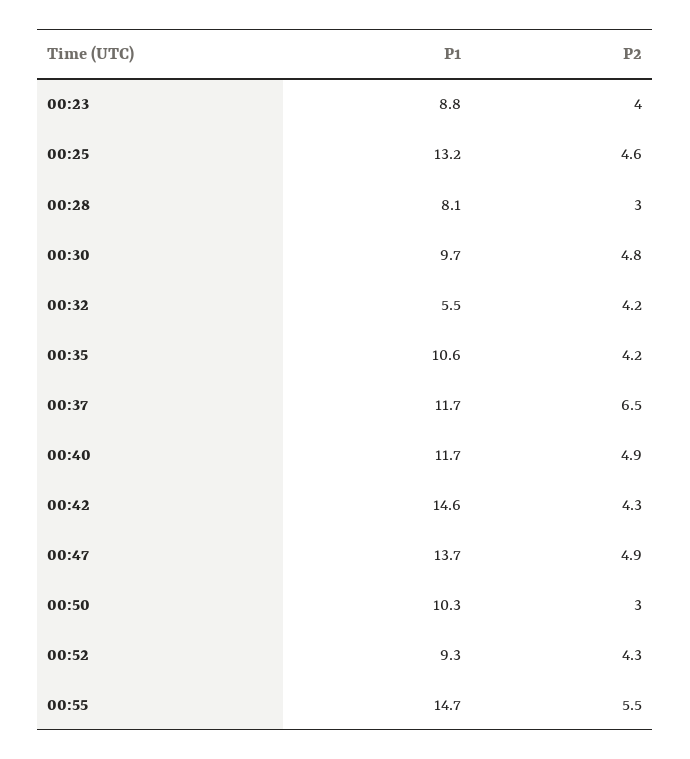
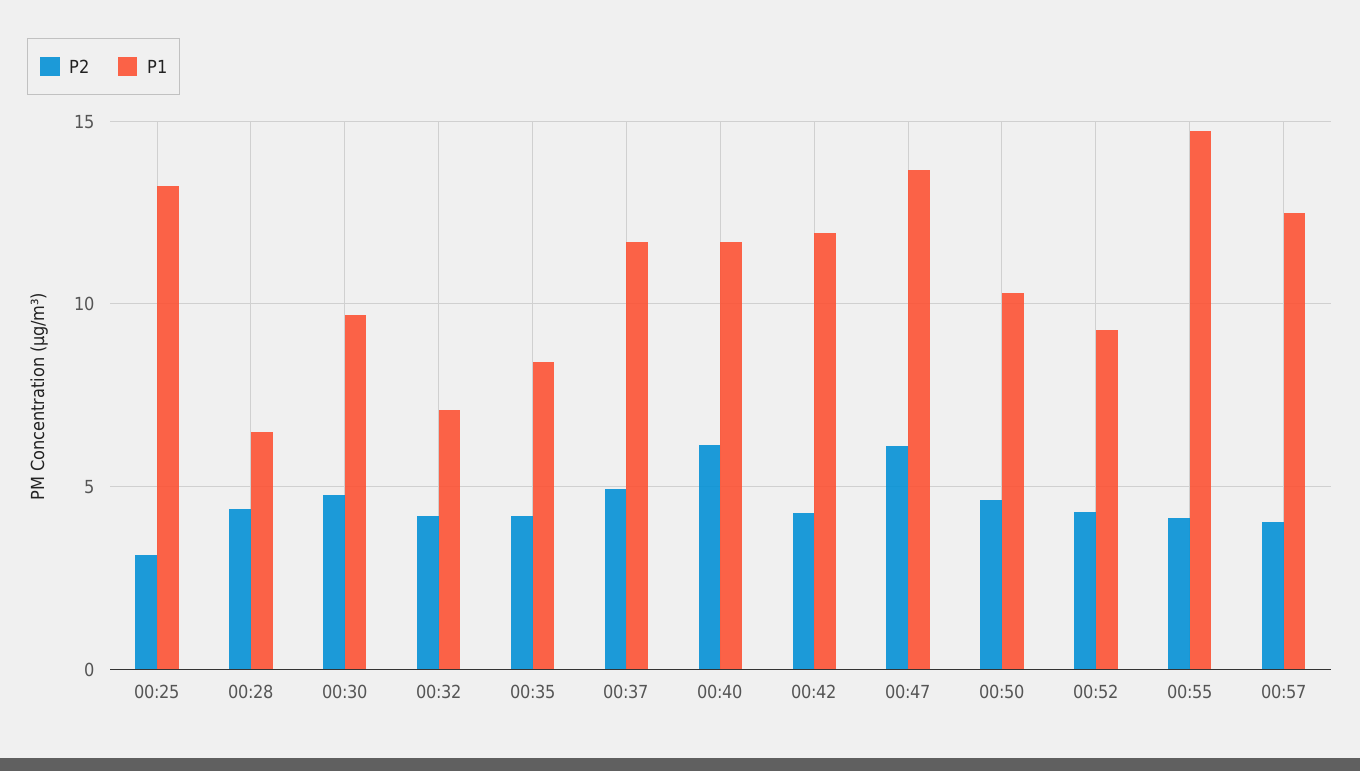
P1, 00:23: 8.8 -> none
P2, 00:23: 4 -> none
P2, 00:25: 4.6 -> 3
P1, 00:28: 8.1 -> 6.5
P2, 00:28: 3 -> 4.5
P1, 00:32: 5.5 -> 7
P1, 00:35: 10.6 -> 8.5
P2, 00:37: 6.5 -> 5
P2, 00:40: 4.9 -> 6
P1, 00:42: 14.6 -> 12
P2, 00:47: 4.9 -> 6
P2, 00:50: 3 -> 4.5
P2, 00:55: 5.5 -> 4
P2, 00:57: none -> 4
P1, 00:57: none -> 12.5

